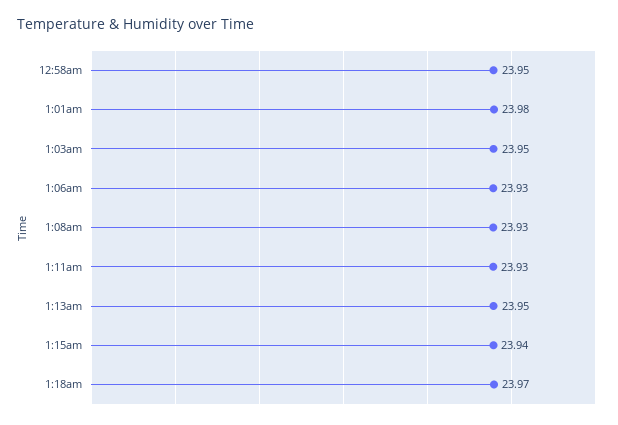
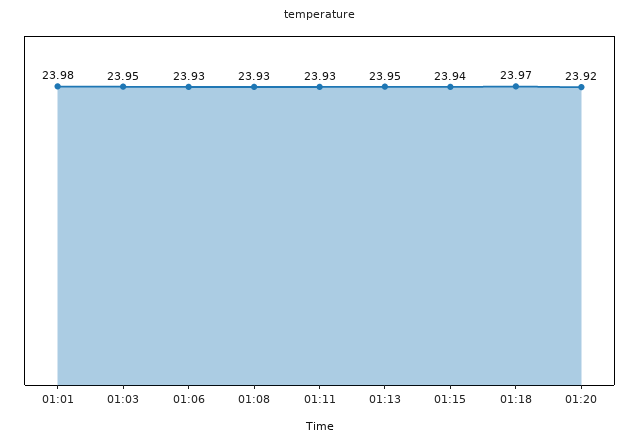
12:58am: 23.95 -> none
01:20: none -> 23.92

